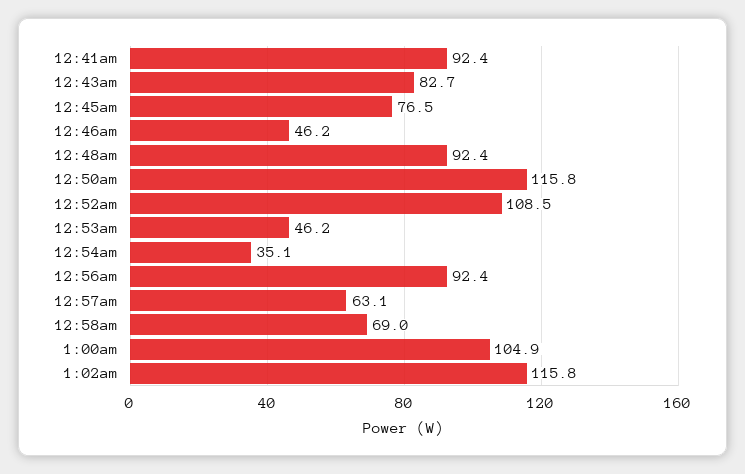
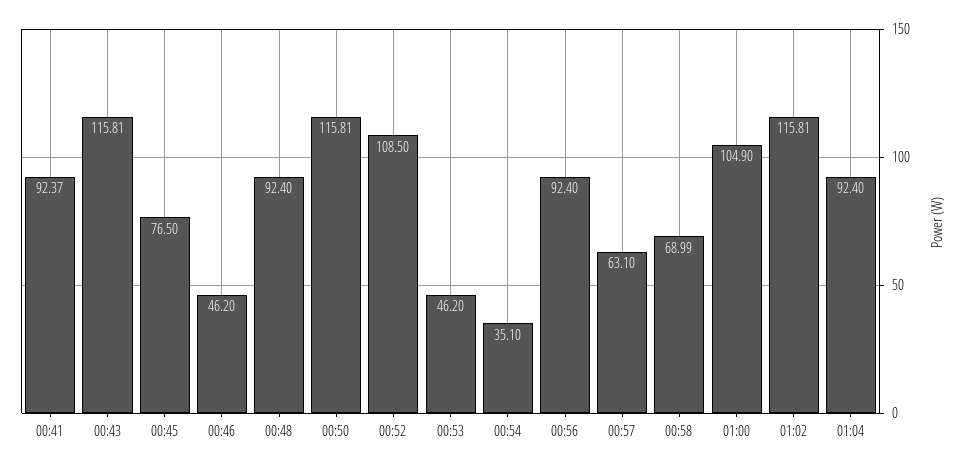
12:43am: 82.7 -> 115.81
01:04: none -> 92.4

